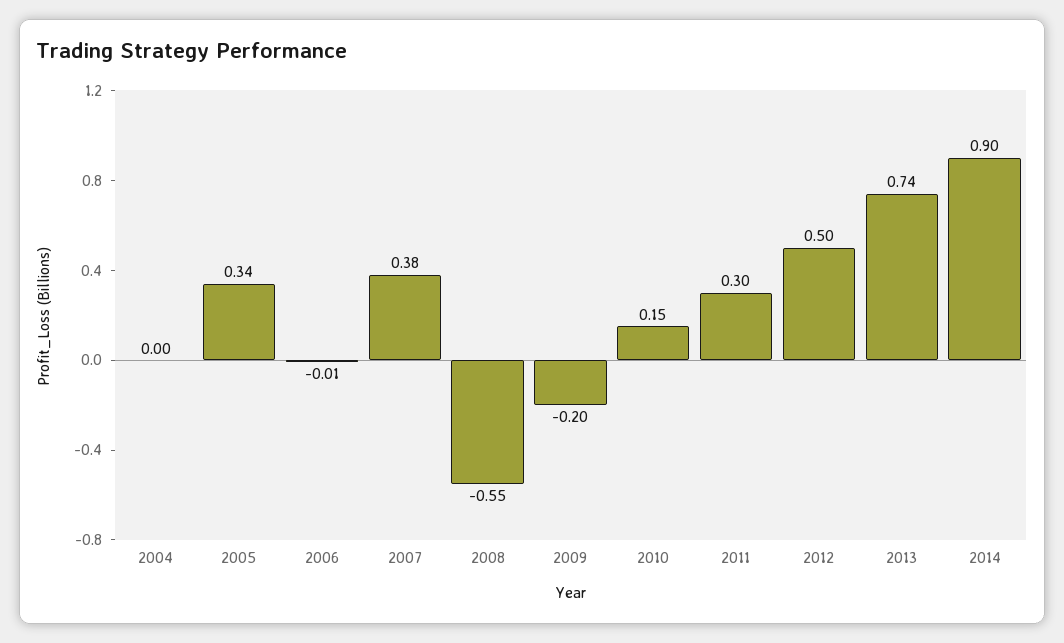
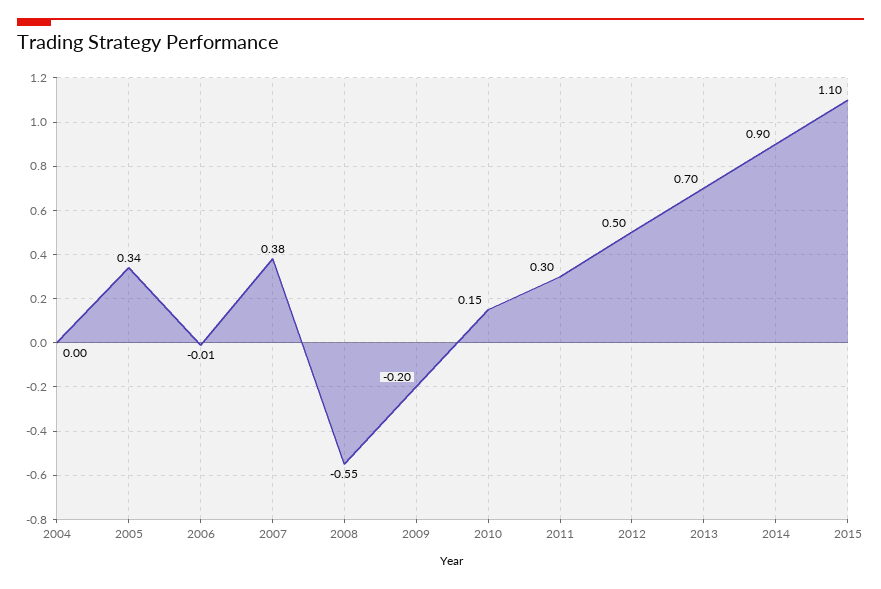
2013: 0.74 -> 0.7
2015: none -> 1.1

